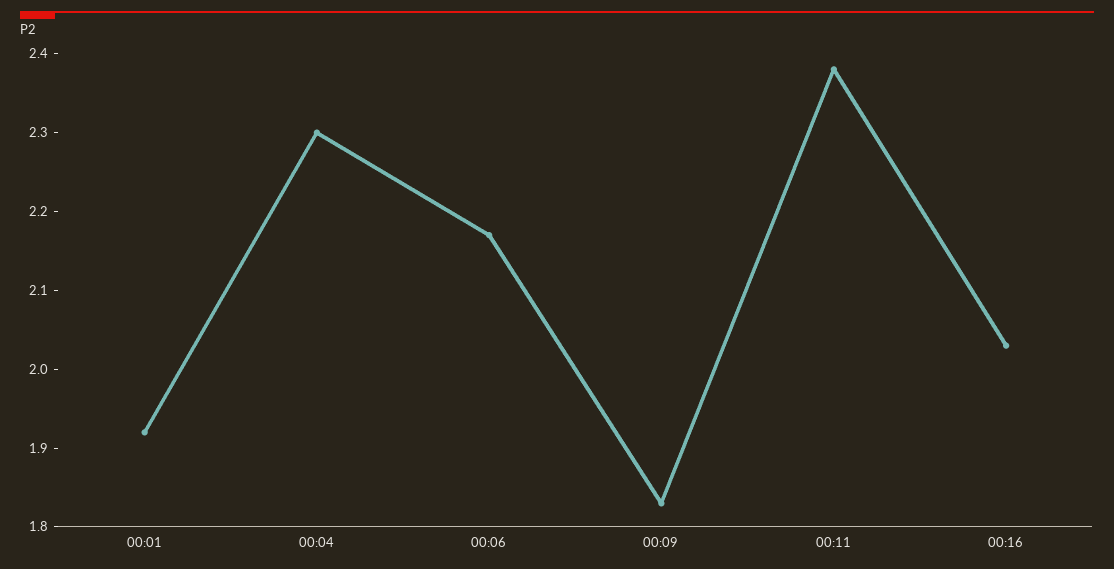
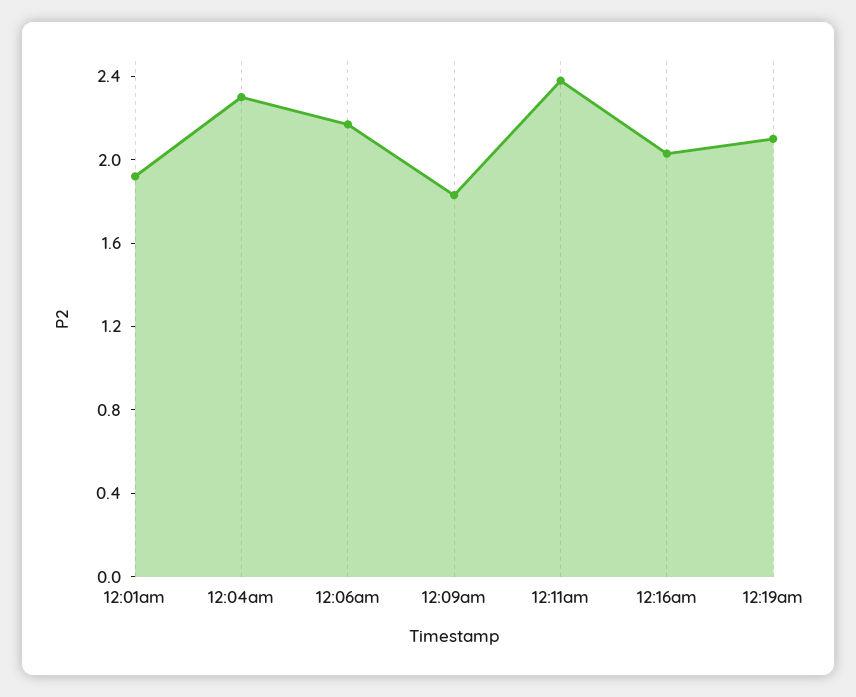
12:19am: none -> 2.1

